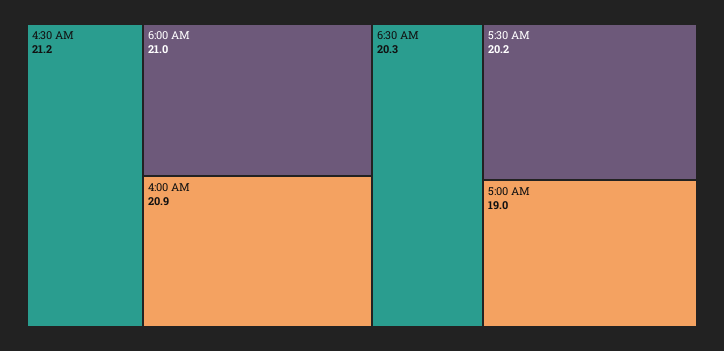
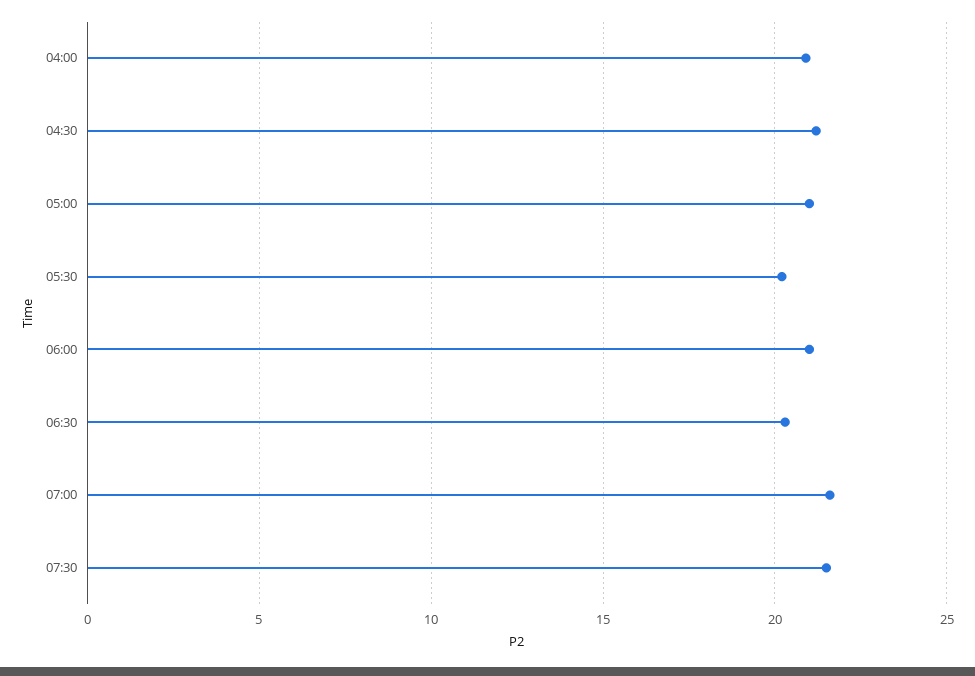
5:00 AM: 19 -> 21
07:00: none -> 21.5
07:30: none -> 21.5

